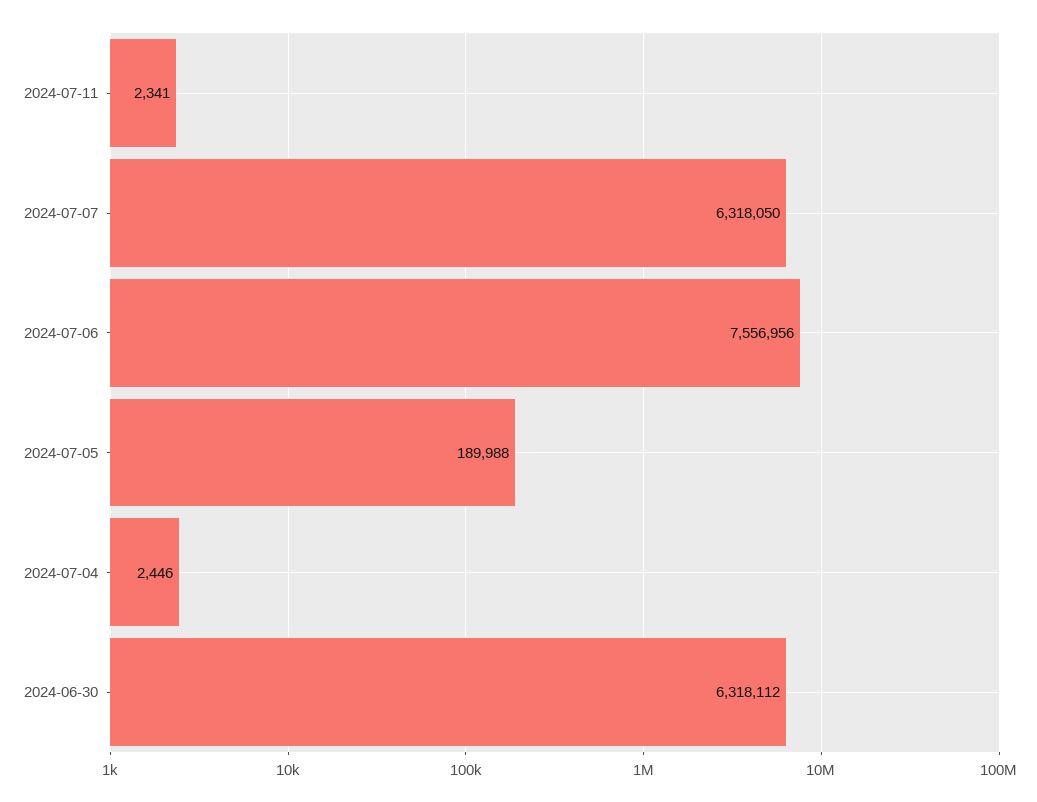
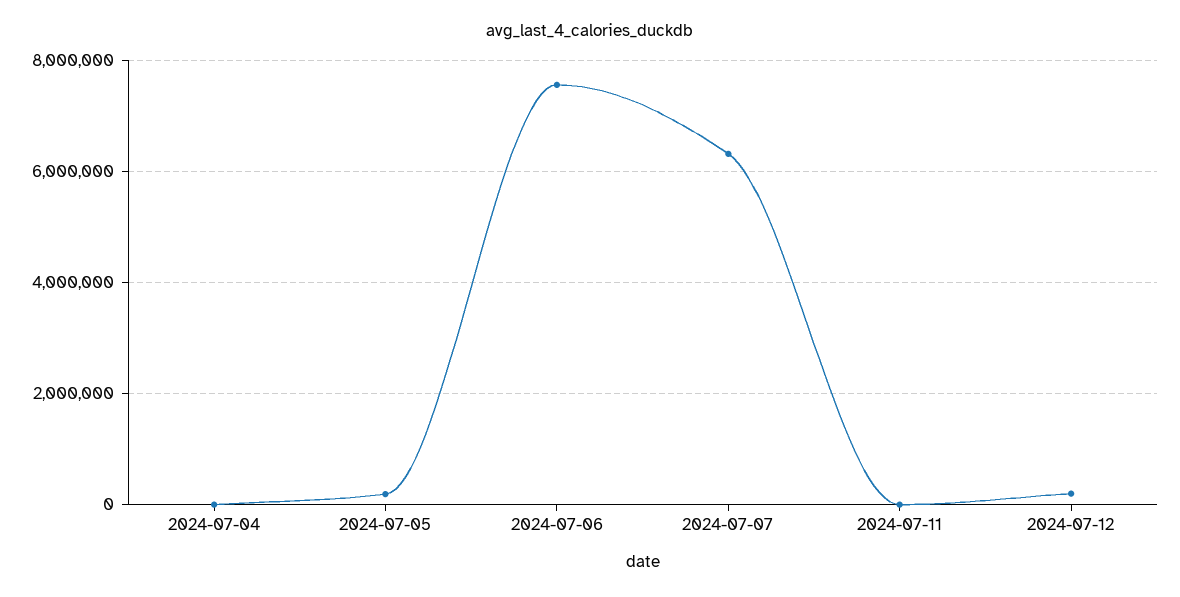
2024-06-30: 6318112 -> none
2024-07-12: none -> 200000

